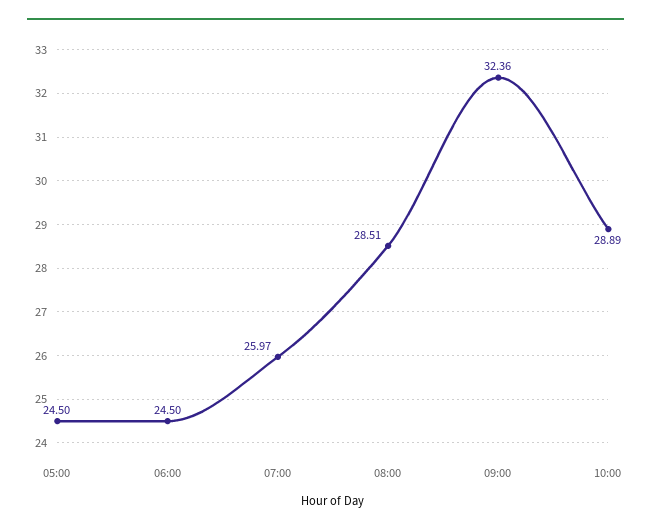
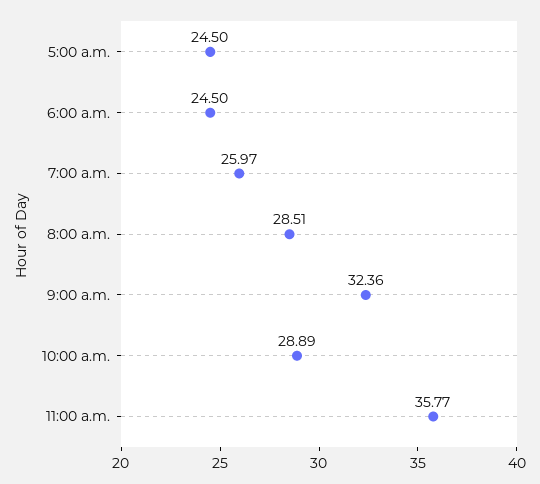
11:00 a.m.: none -> 35.77

